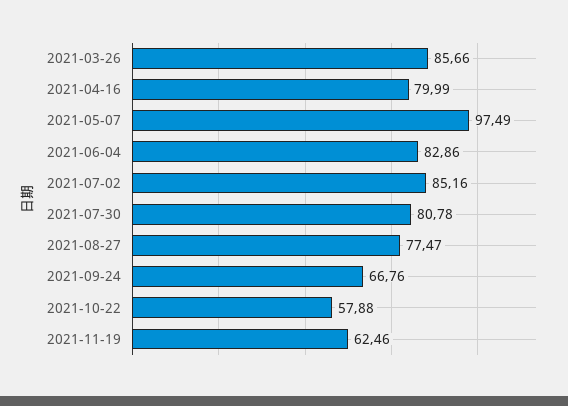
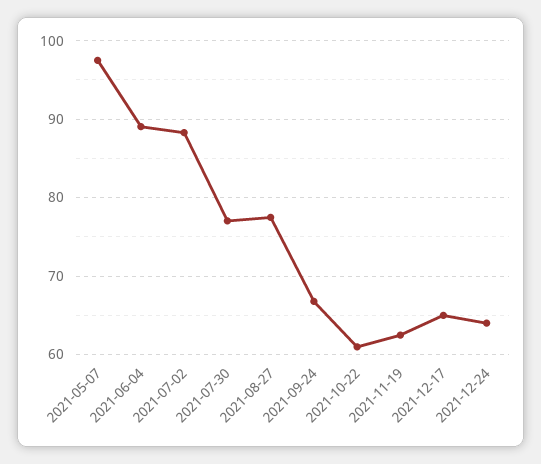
2021-03-26: 85.66 -> none
2021-04-16: 79.99 -> none
2021-06-04: 82.86 -> 89
2021-07-02: 85.16 -> 88
2021-07-30: 80.78 -> 77
2021-10-22: 57.88 -> 61
2021-12-17: none -> 65
2021-12-24: none -> 64

